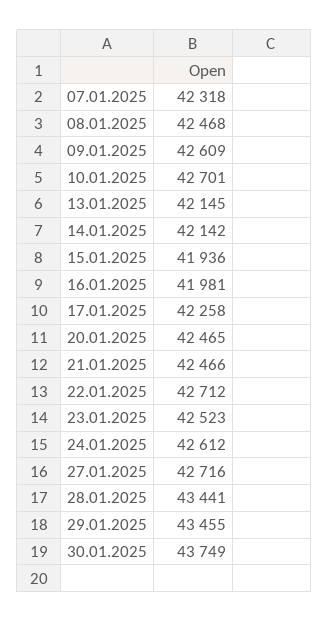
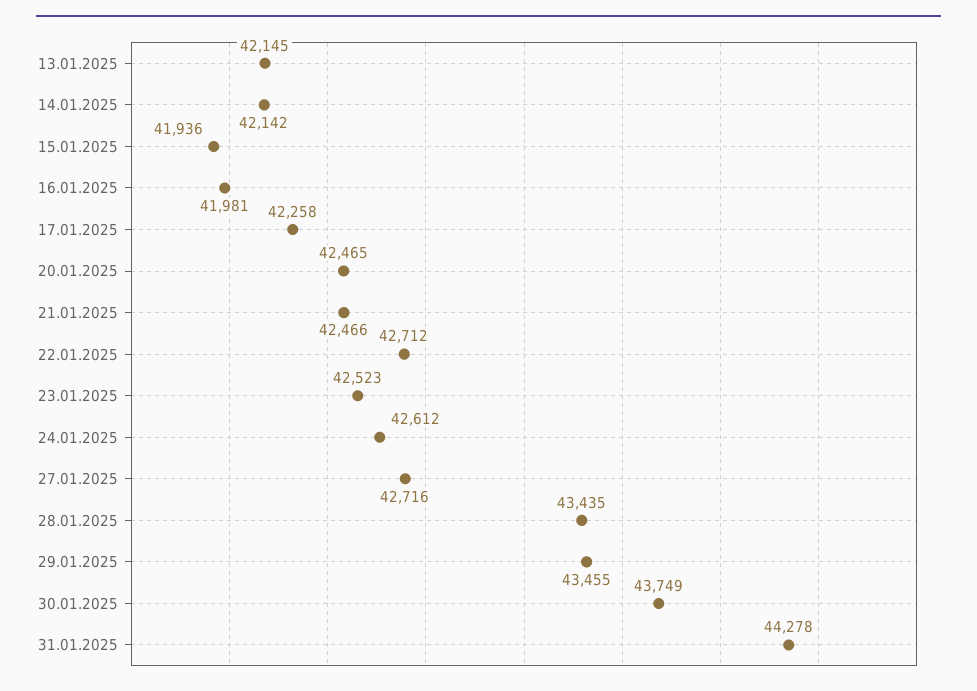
07.01.2025: 42318 -> none
08.01.2025: 42468 -> none
09.01.2025: 42609 -> none
10.01.2025: 42701 -> none
28.01.2025: 43441 -> 43435
31.01.2025: none -> 44278

